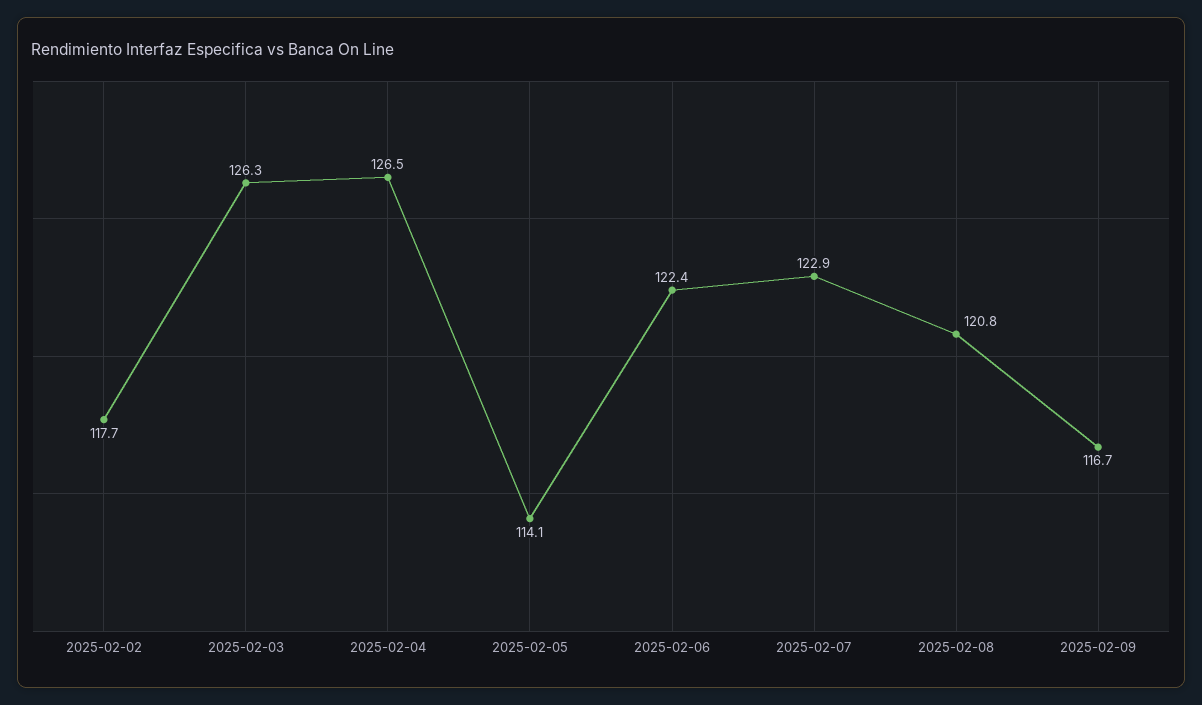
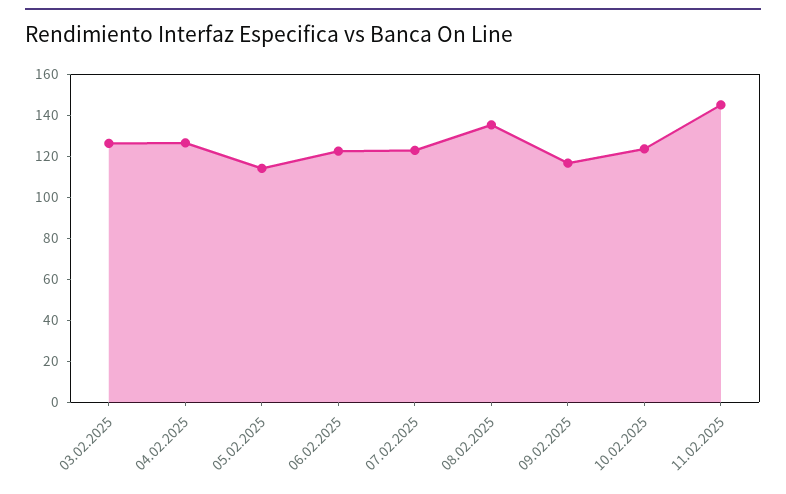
2025-02-02: 117.7 -> none
2025-02-08: 120.8 -> 135
10.02.2025: none -> 125
11.02.2025: none -> 145

